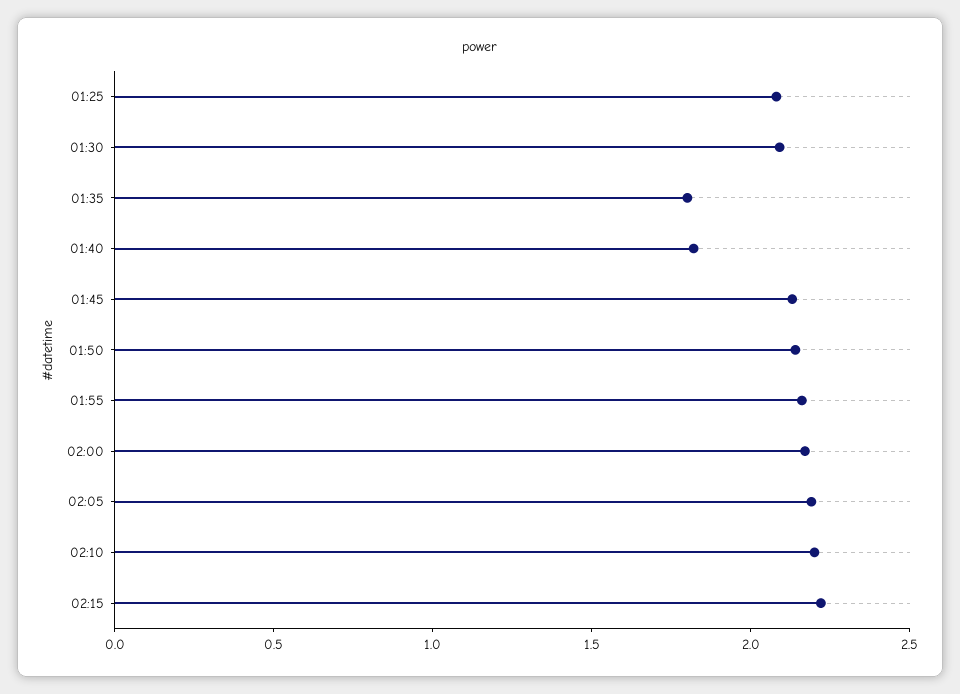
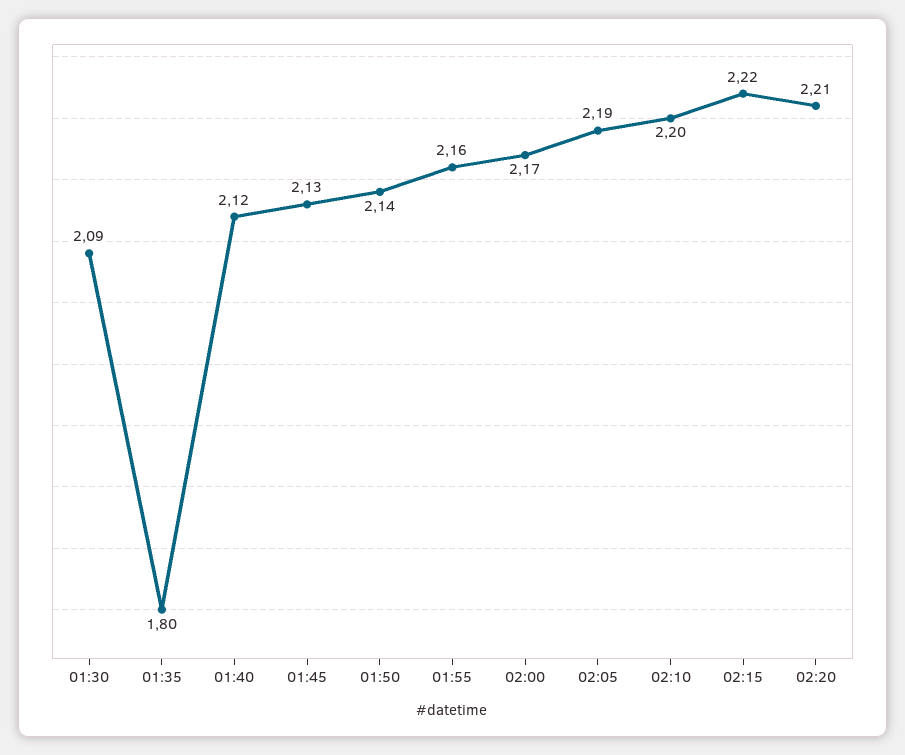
01:25: 2.1 -> none
01:40: 1.8 -> 2.12
02:20: none -> 2.21

